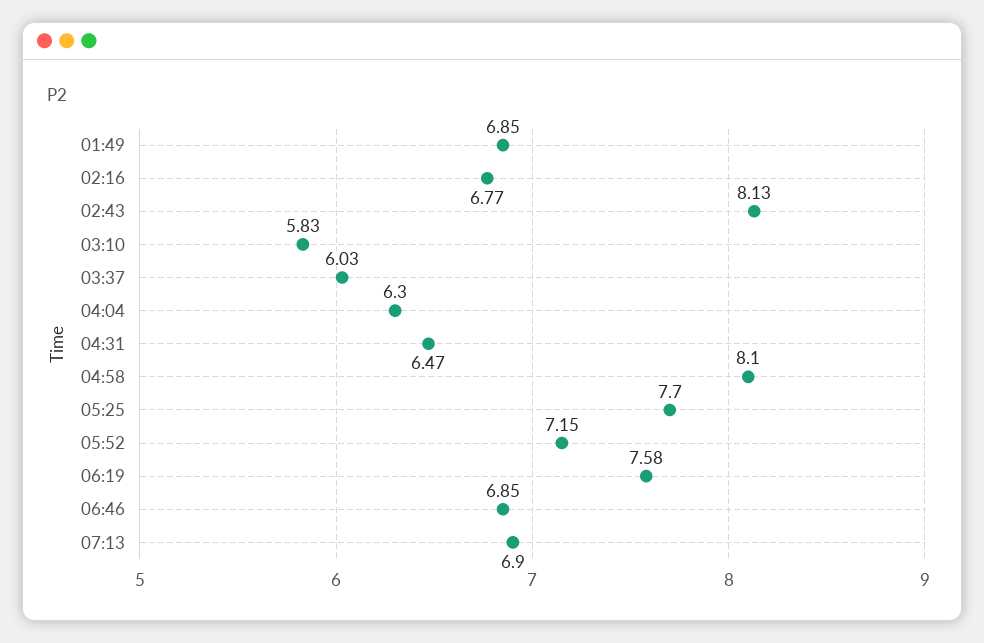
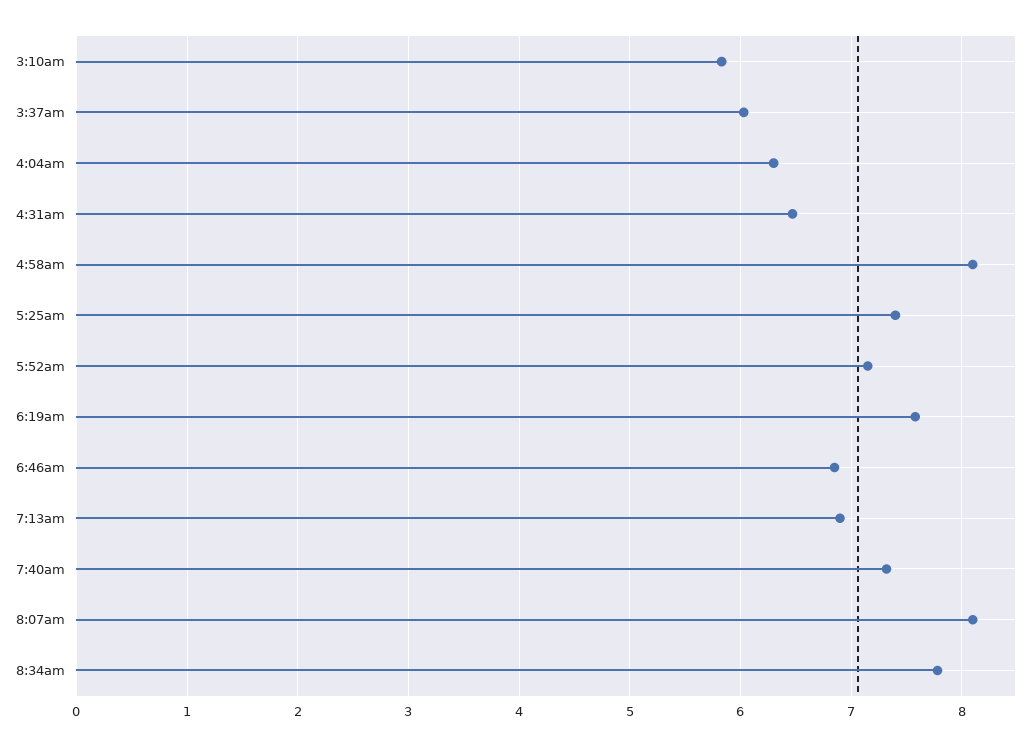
01:49: 6.85 -> none
02:16: 6.77 -> none
02:43: 8.13 -> none
05:25: 7.7 -> 7.4
7:40am: none -> 7.3
8:07am: none -> 8.1
8:34am: none -> 7.8

